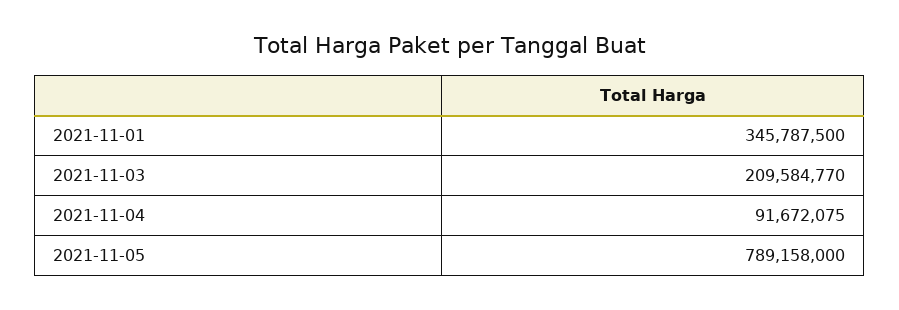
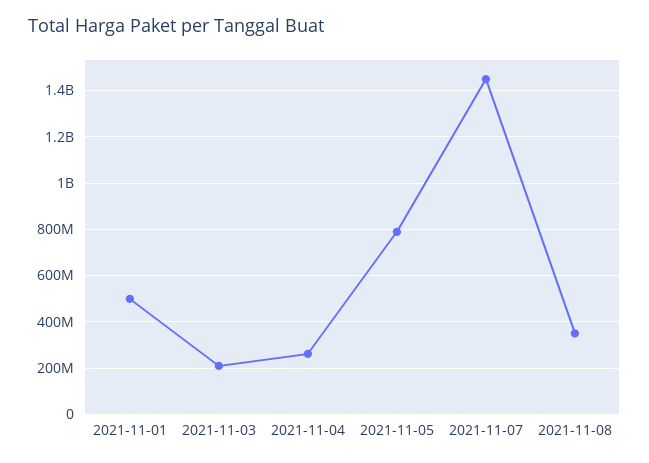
2021-11-01: 345787500 -> 500000000
2021-11-04: 91672075 -> 250000000
2021-11-07: none -> 1450000000
2021-11-08: none -> 350000000

